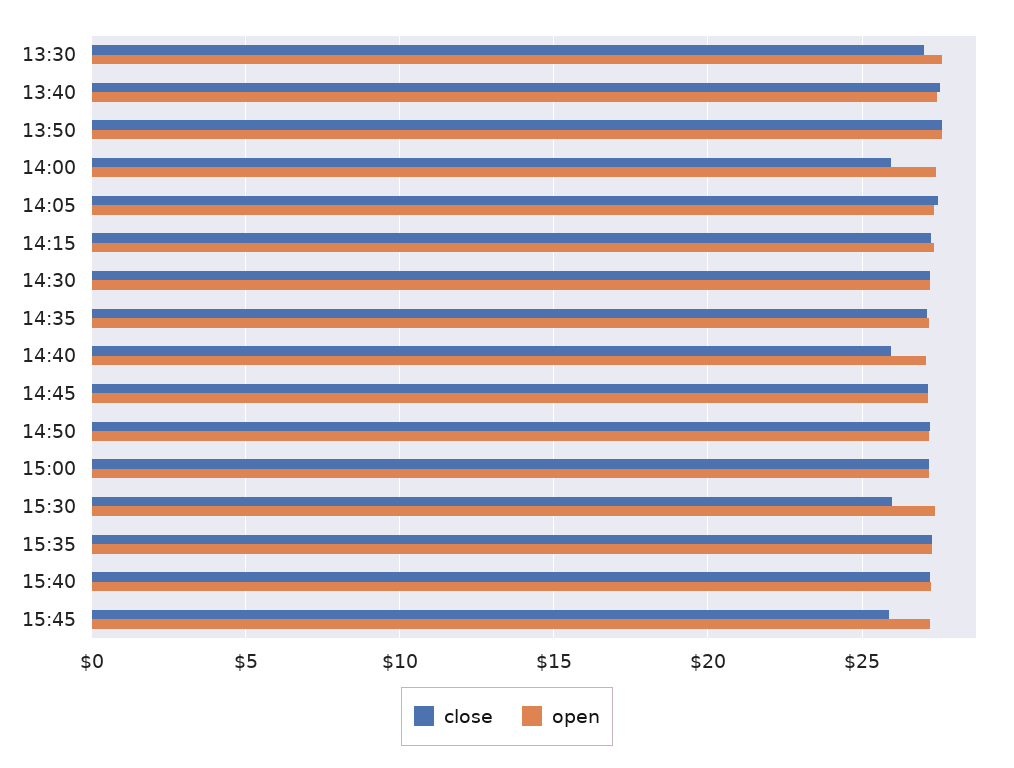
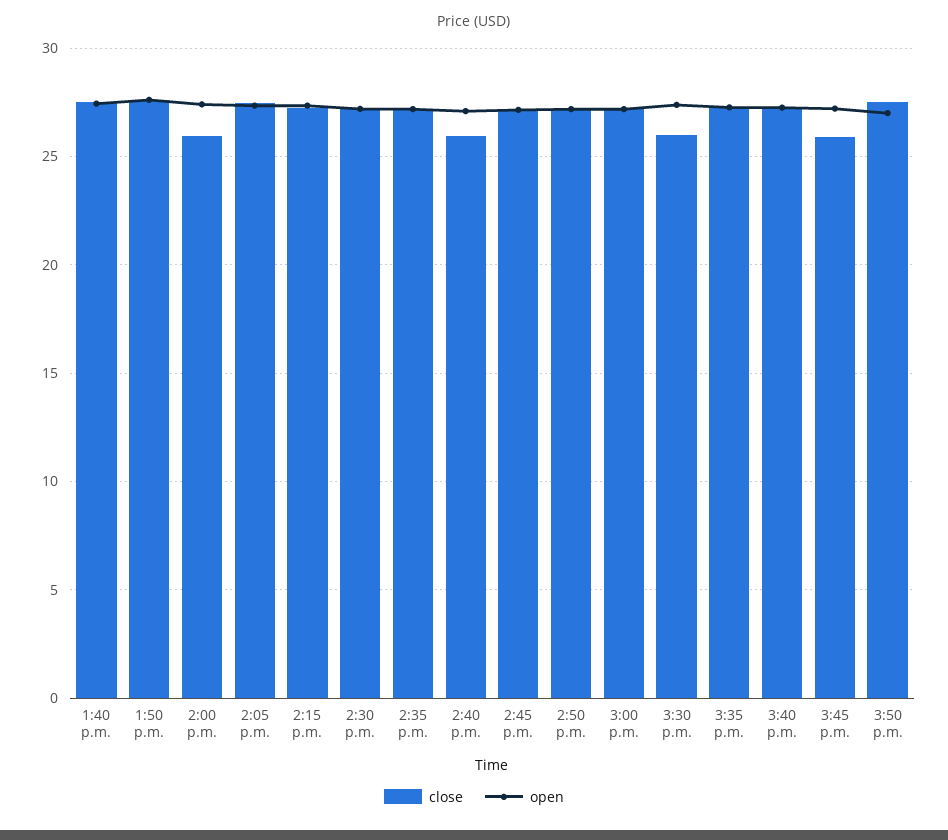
close, 13:30: 27 -> none
open, 13:30: 27.5 -> none
close, 3:50 p.m.: none -> 27.5
open, 3:50 p.m.: none -> 27

